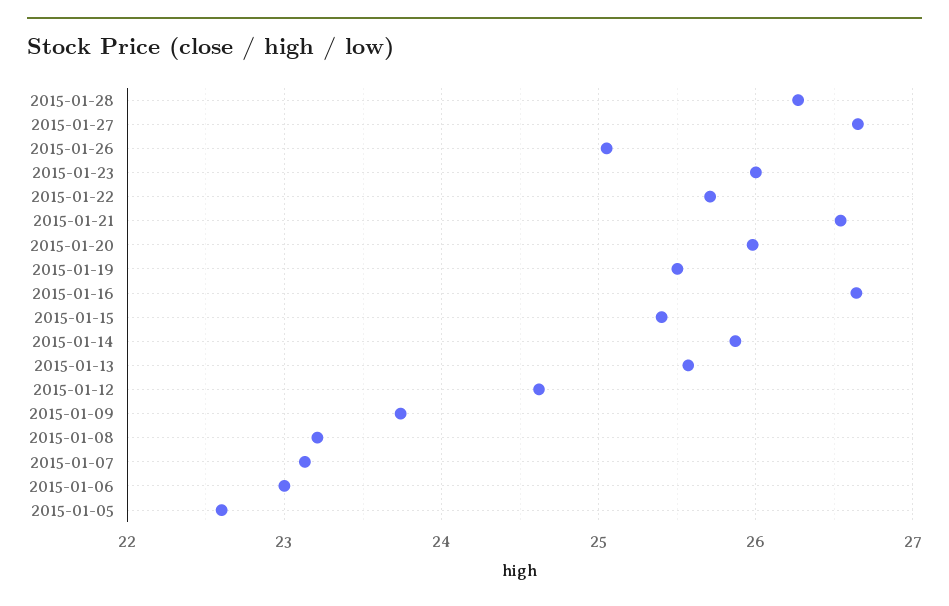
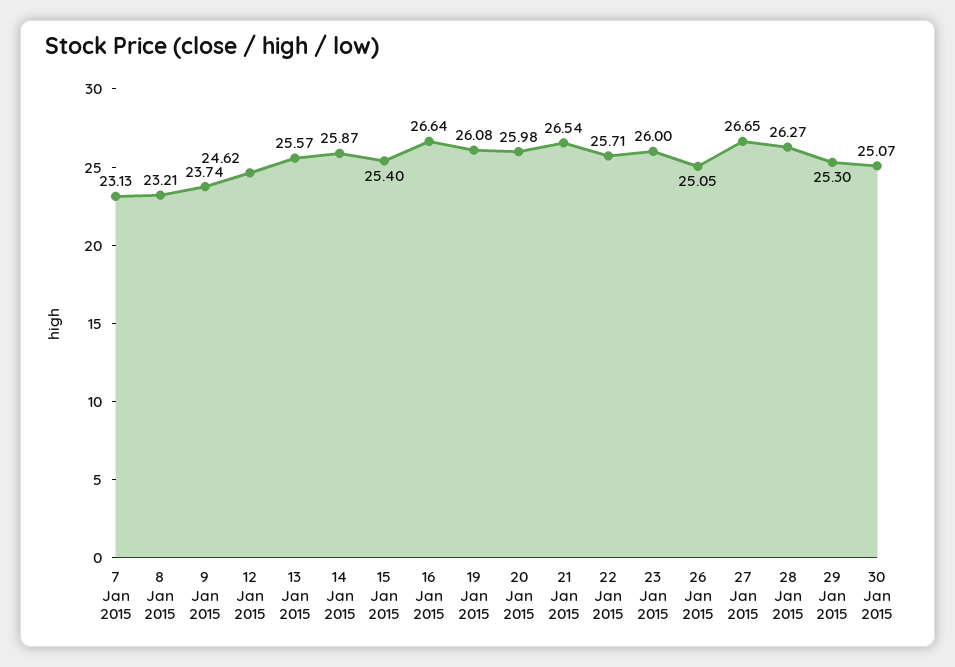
2015-01-19: 25.5 -> 26.08
2015-01-06: 23 -> none
2015-01-05: 22.6 -> none
29 Jan 2015: none -> 25.3
30 Jan 2015: none -> 25.07

